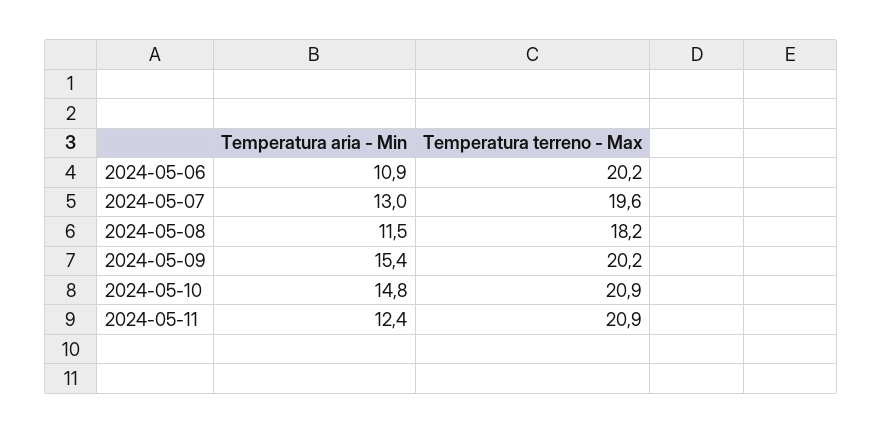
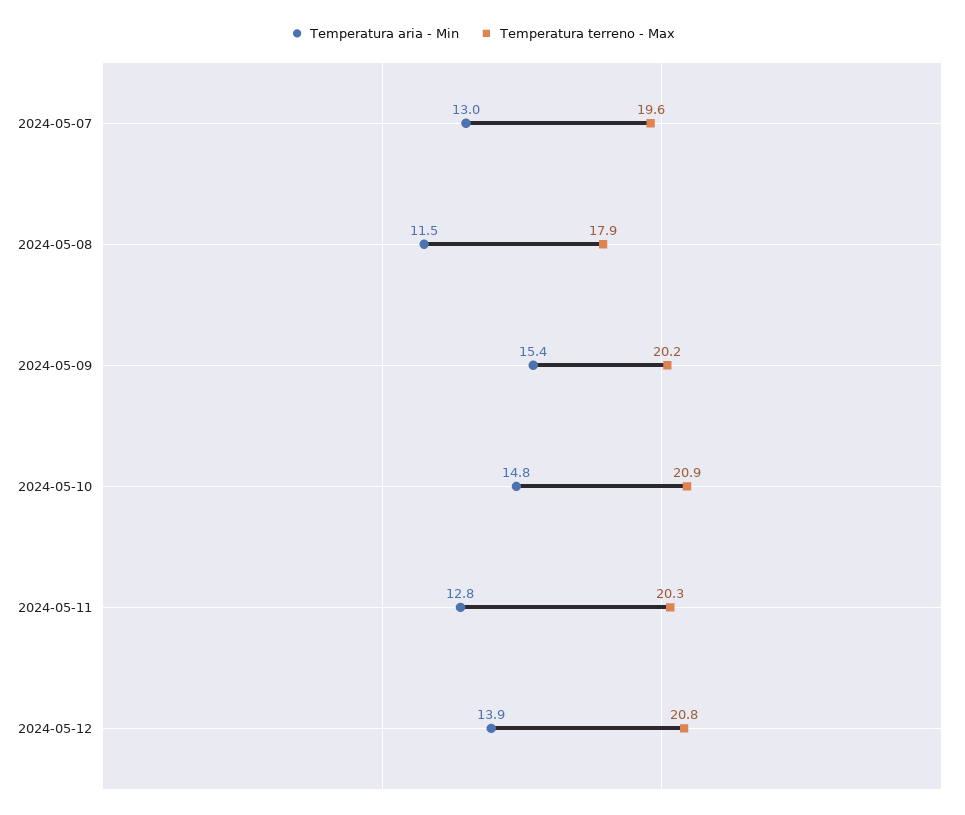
Temperatura aria - Min, 2024-05-06: 10.9 -> none
Temperatura terreno - Max, 2024-05-06: 20.2 -> none
Temperatura terreno - Max, 2024-05-08: 18.2 -> 17.9
Temperatura aria - Min, 2024-05-11: 12.4 -> 12.8
Temperatura terreno - Max, 2024-05-11: 20.9 -> 20.3
Temperatura aria - Min, 2024-05-12: none -> 13.9
Temperatura terreno - Max, 2024-05-12: none -> 20.8

